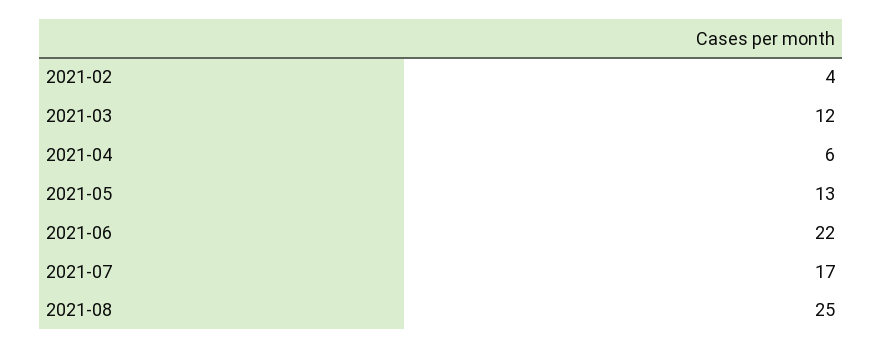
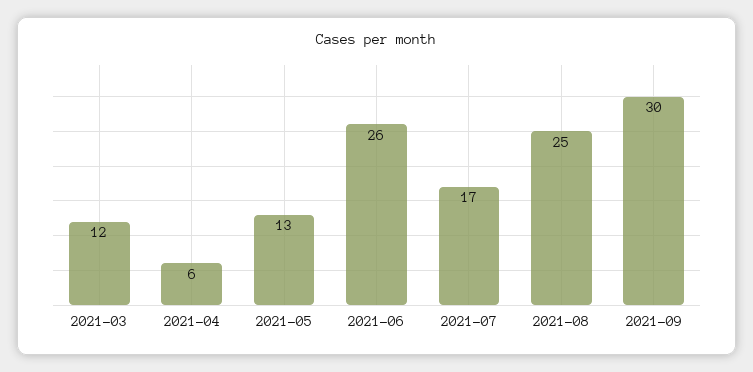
2021-02: 4 -> none
2021-06: 22 -> 26
2021-09: none -> 30

